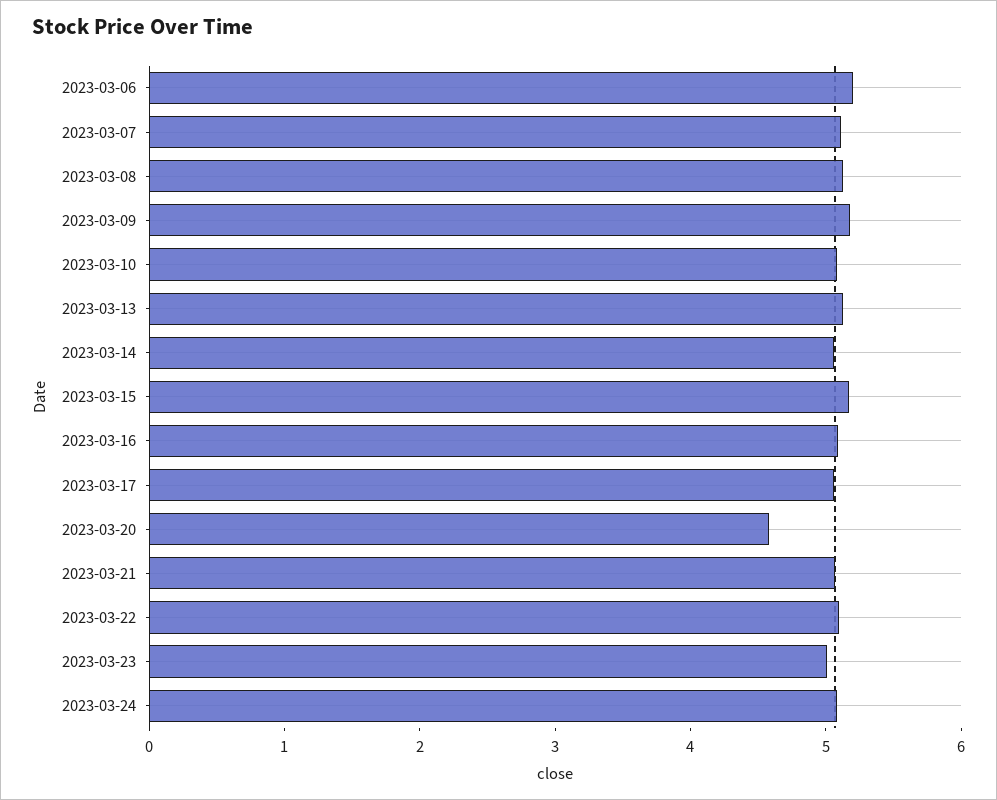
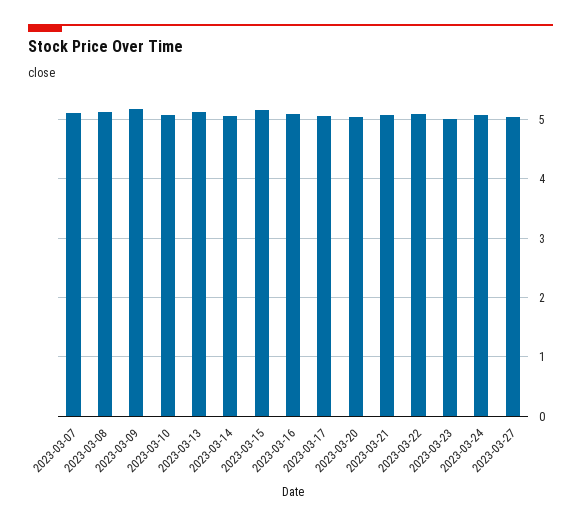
2023-03-06: 5.2 -> none
2023-03-20: 4.6 -> 5
2023-03-27: none -> 5

